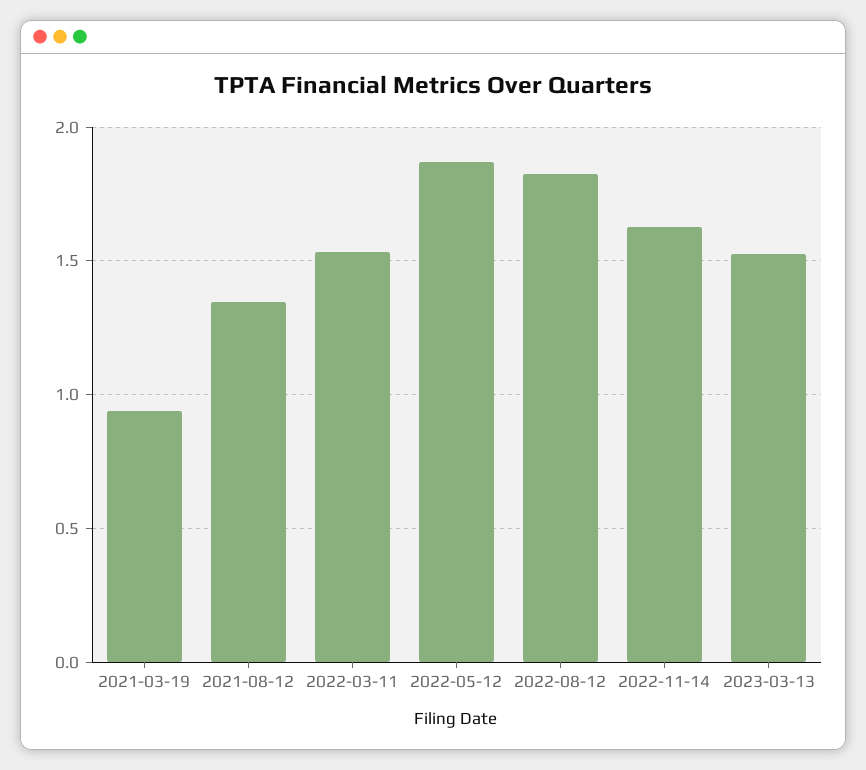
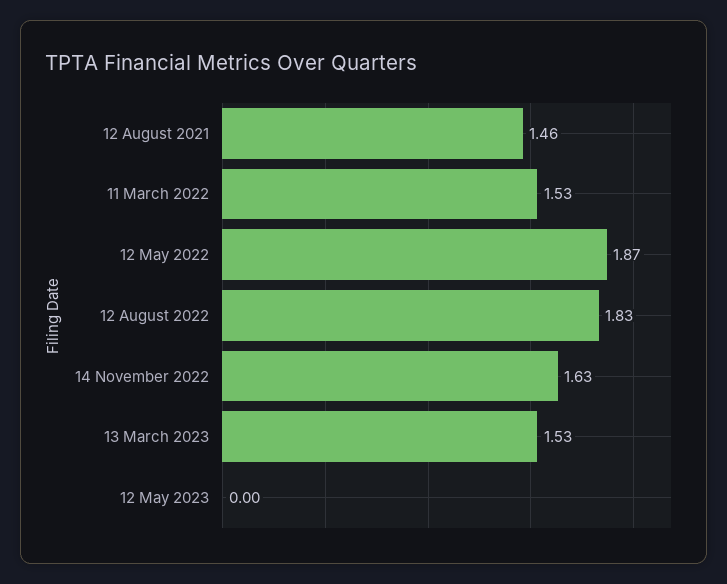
2021-03-19: 0.95 -> none
2021-08-12: 1.35 -> 1.46
12 May 2023: none -> 0

